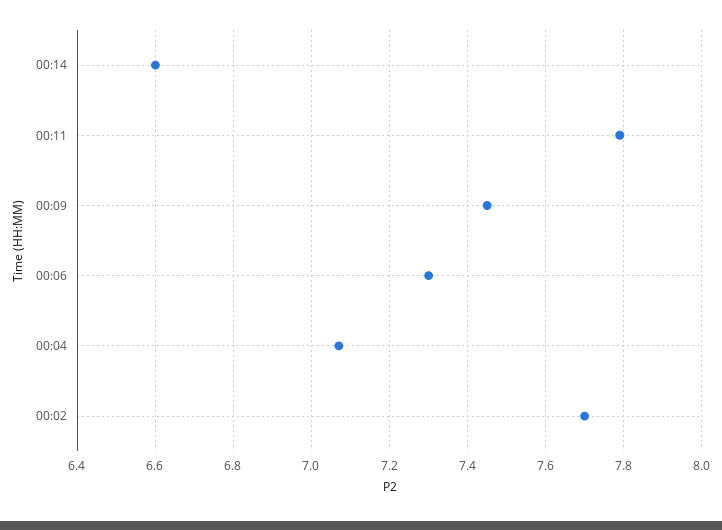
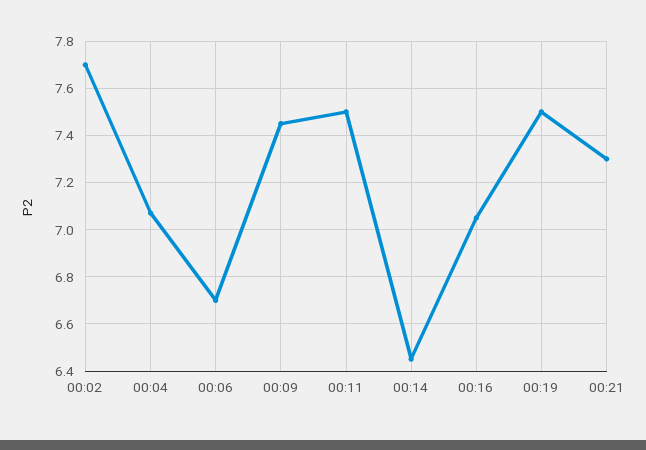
00:14: 6.6 -> 6.45
00:11: 7.8 -> 7.5
00:06: 7.3 -> 6.7
00:16: none -> 7.05
00:19: none -> 7.5
00:21: none -> 7.3

